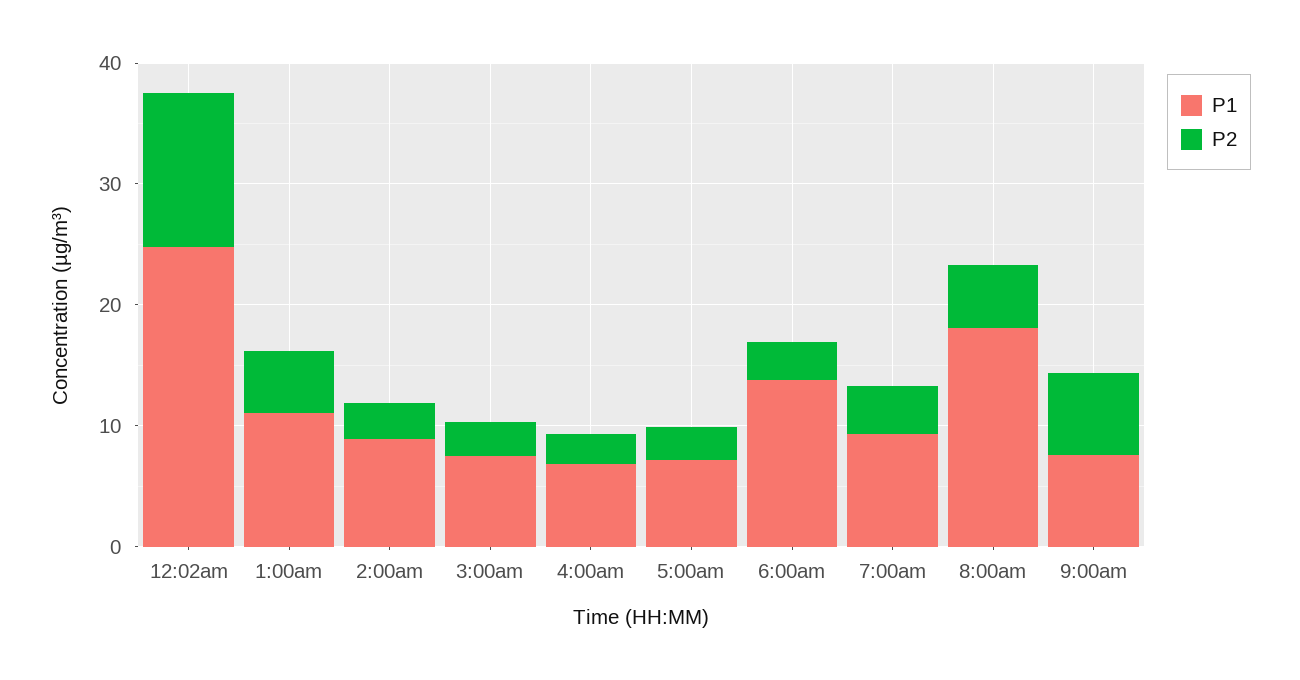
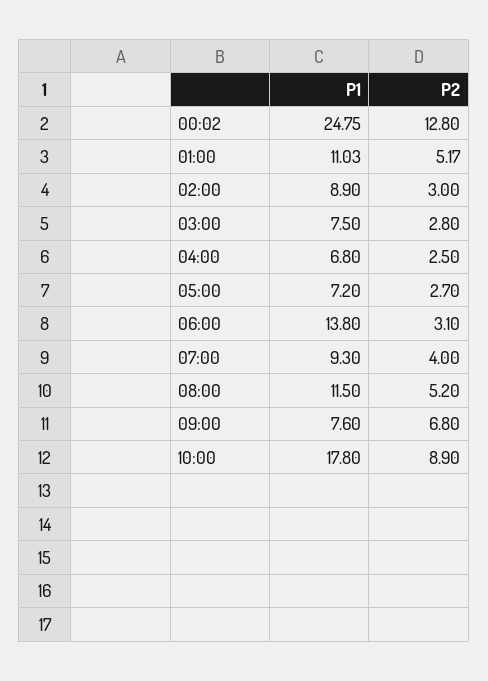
P1, 8:00am: 18 -> 11.5
P1, 10:00: none -> 17.8
P2, 10:00: none -> 8.9

